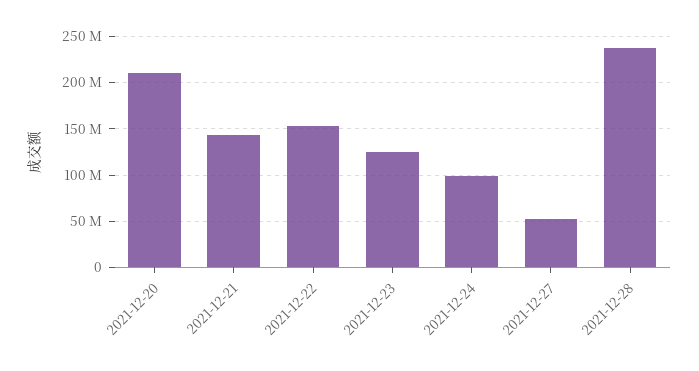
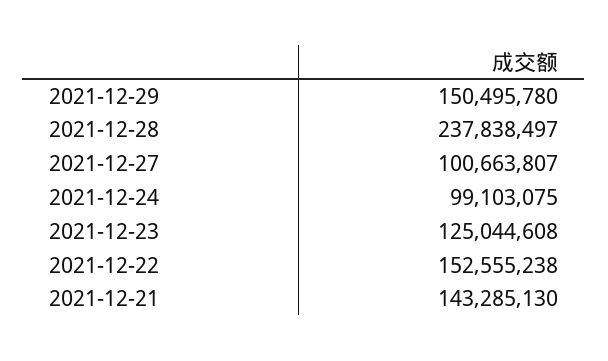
2021-12-20: 210000000 -> none
2021-12-27: 50000000 -> 100663807
2021-12-29: none -> 150495780

